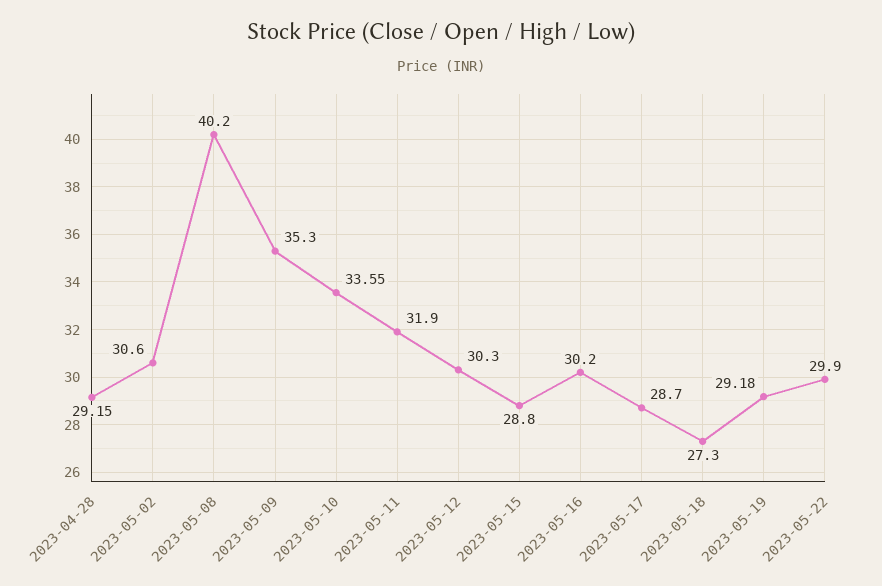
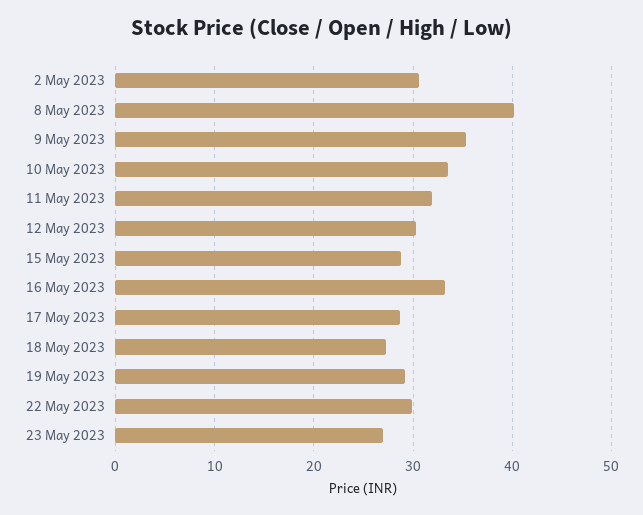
2023-04-28: 29.15 -> none
2023-05-16: 30.2 -> 33
23 May 2023: none -> 27

